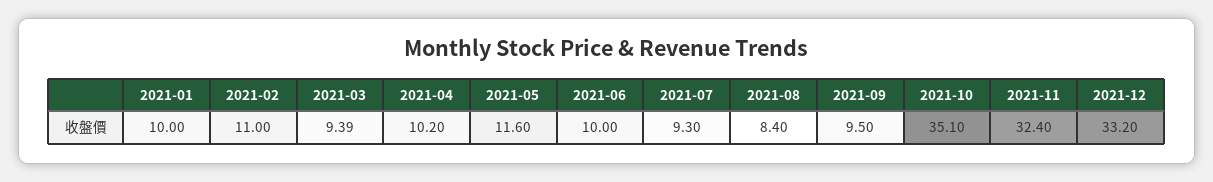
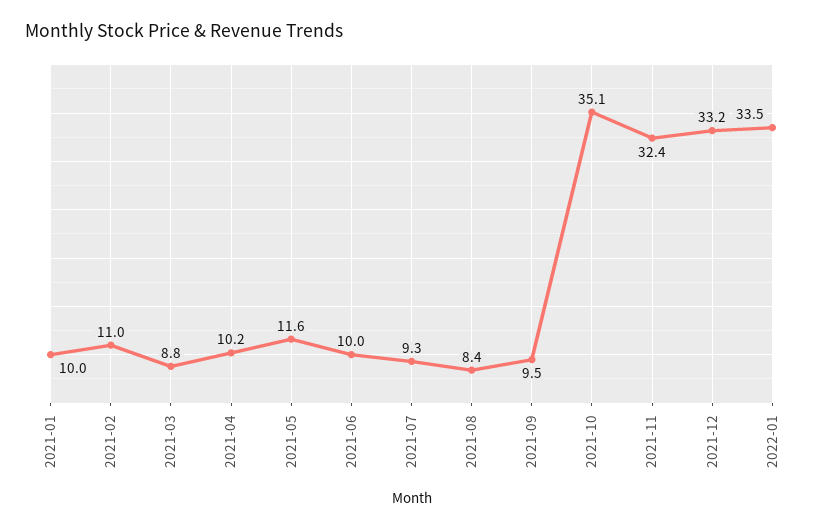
2021-03: 9.39 -> 8.8
2022-01: none -> 33.5

